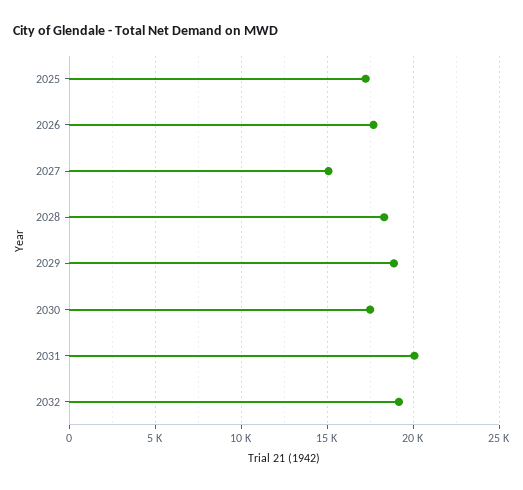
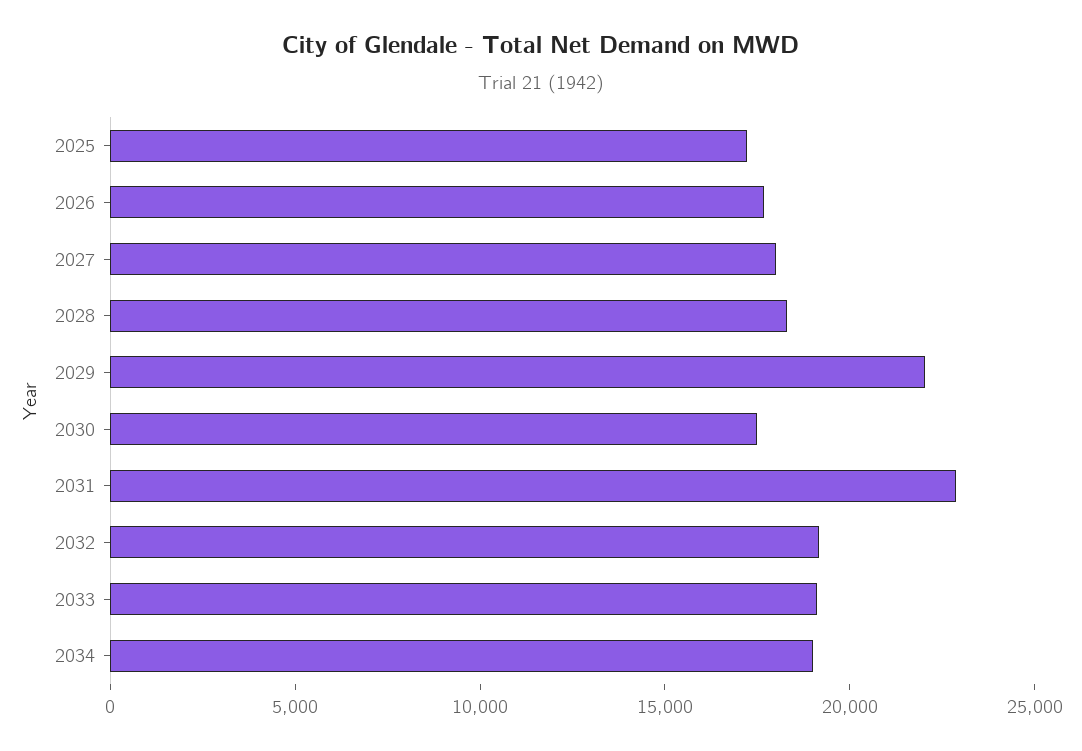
2027: 15000 -> 18000
2029: 19000 -> 22000
2031: 20000 -> 23000
2033: none -> 19000
2034: none -> 19000

